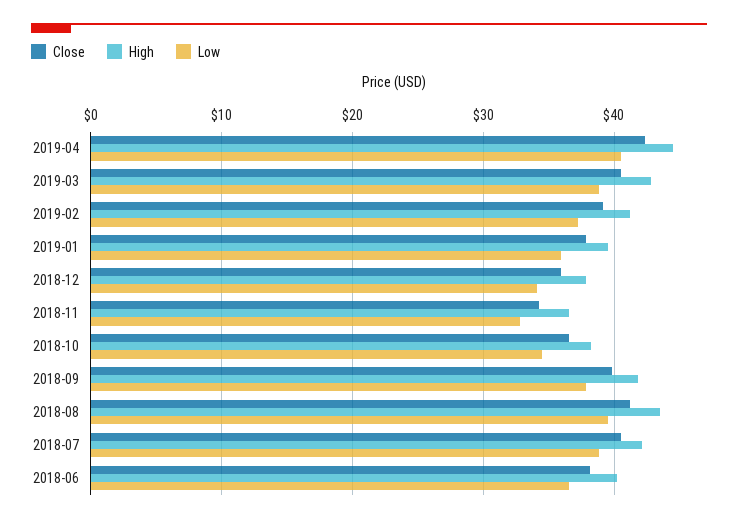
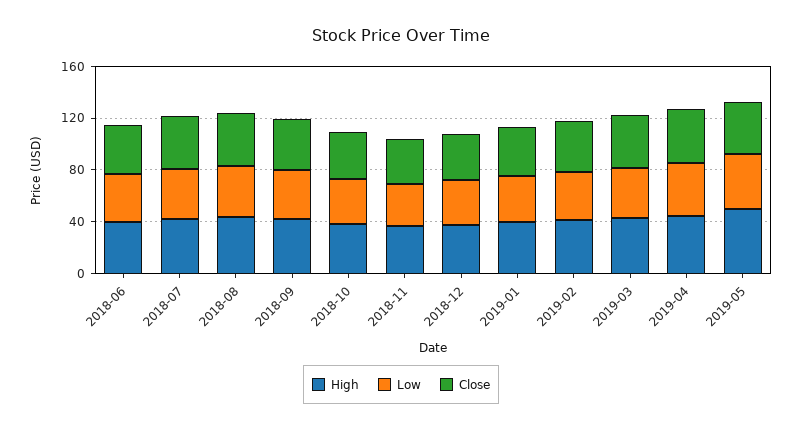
High, 2019-05: none -> 50
Low, 2019-05: none -> 40
Close, 2019-05: none -> 40

